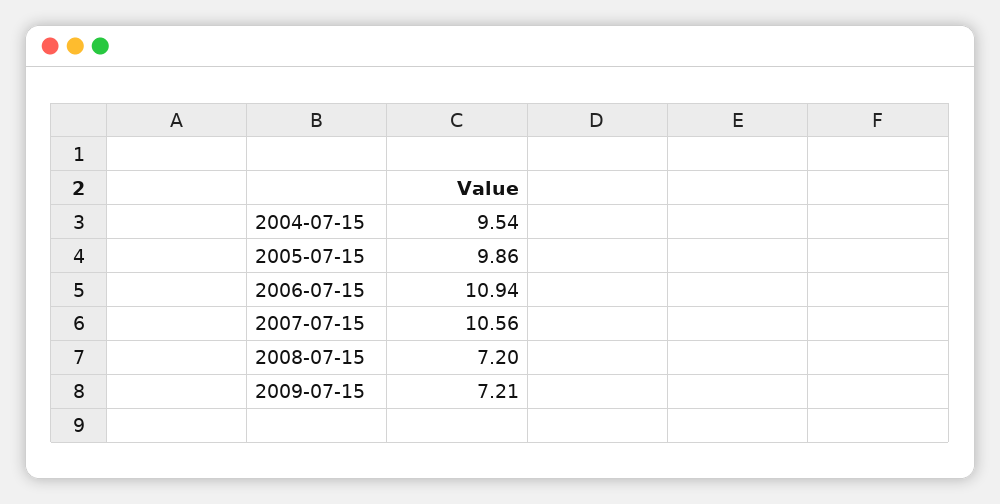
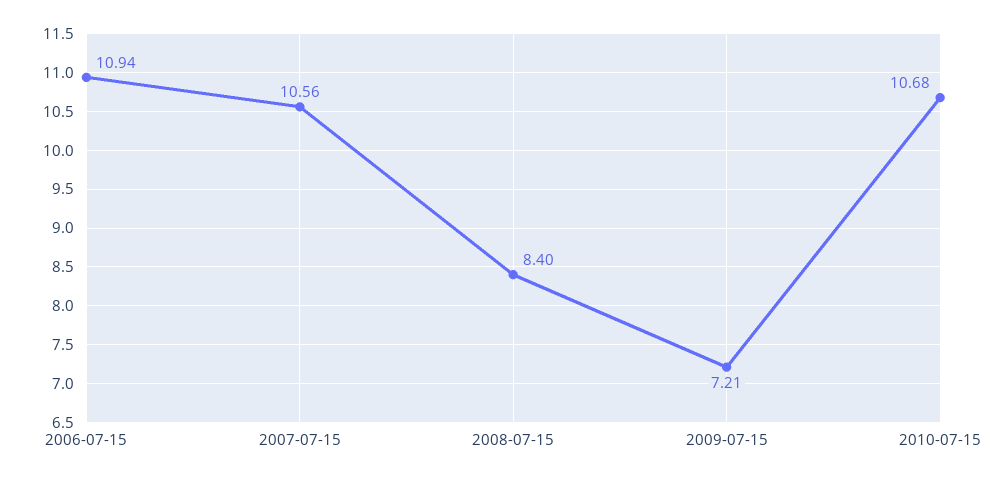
2004-07-15: 9.54 -> none
2005-07-15: 9.86 -> none
2008-07-15: 7.2 -> 8.4
2010-07-15: none -> 10.68

